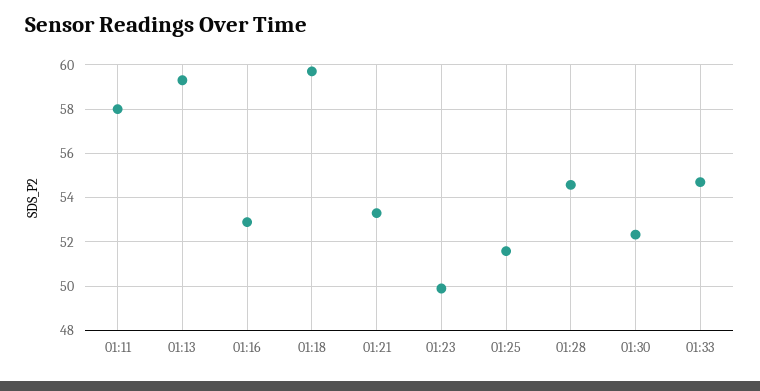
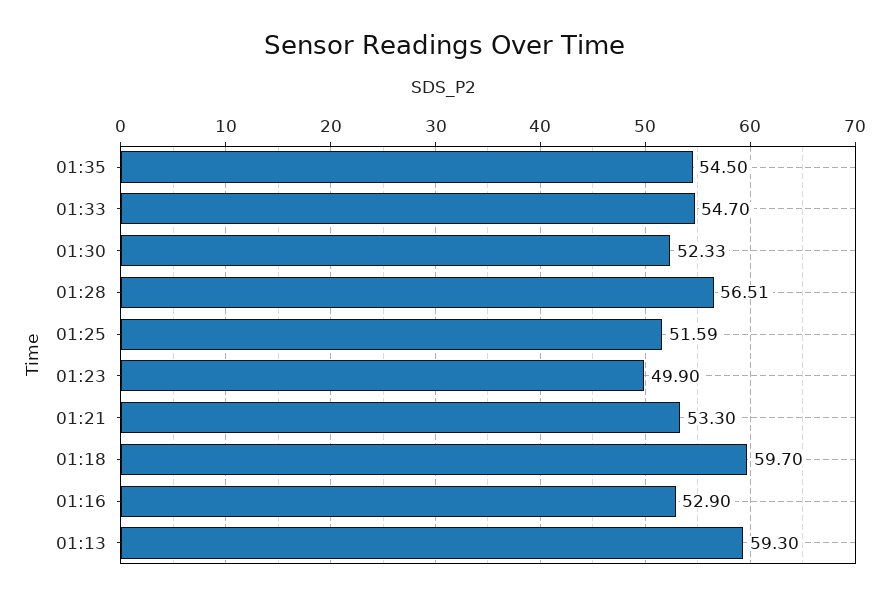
01:11: 58 -> none
01:28: 54.5 -> 56.51
01:35: none -> 54.5

